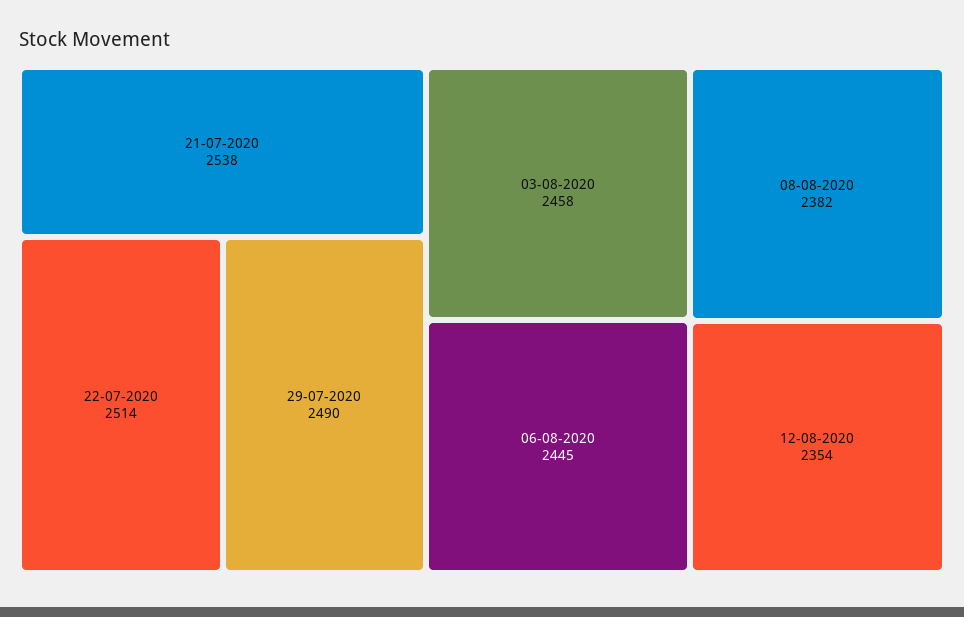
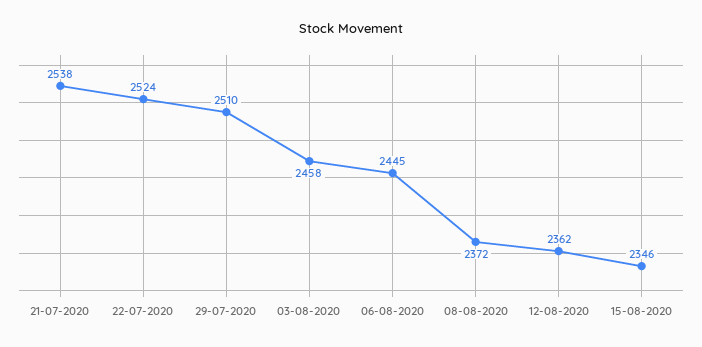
22-07-2020: 2514 -> 2524
29-07-2020: 2490 -> 2510
08-08-2020: 2382 -> 2372
12-08-2020: 2354 -> 2362
15-08-2020: none -> 2346

